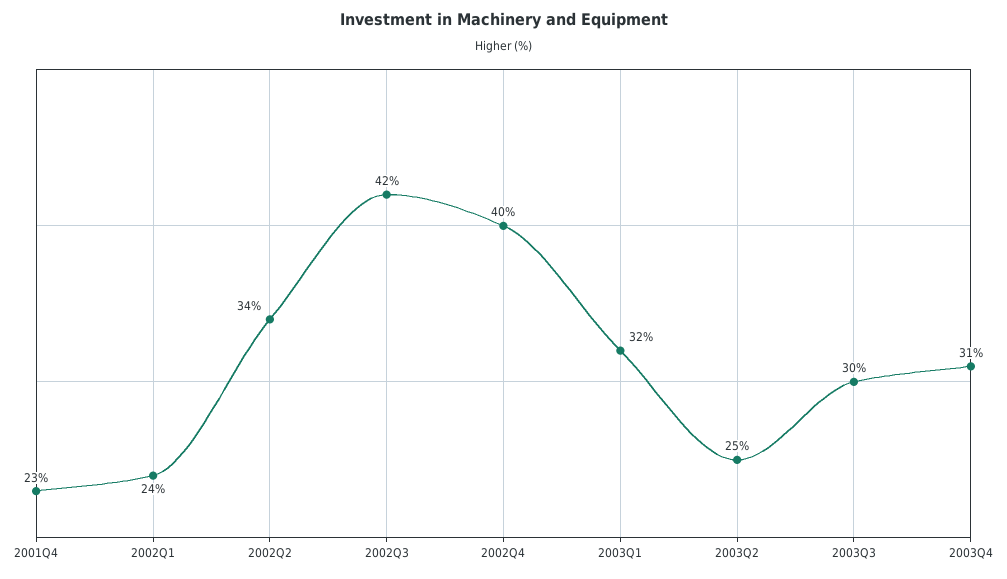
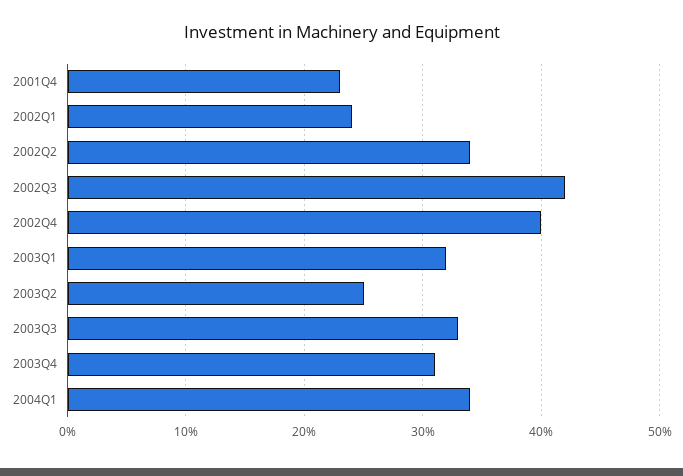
2003Q3: 30 -> 33
2004Q1: none -> 34

